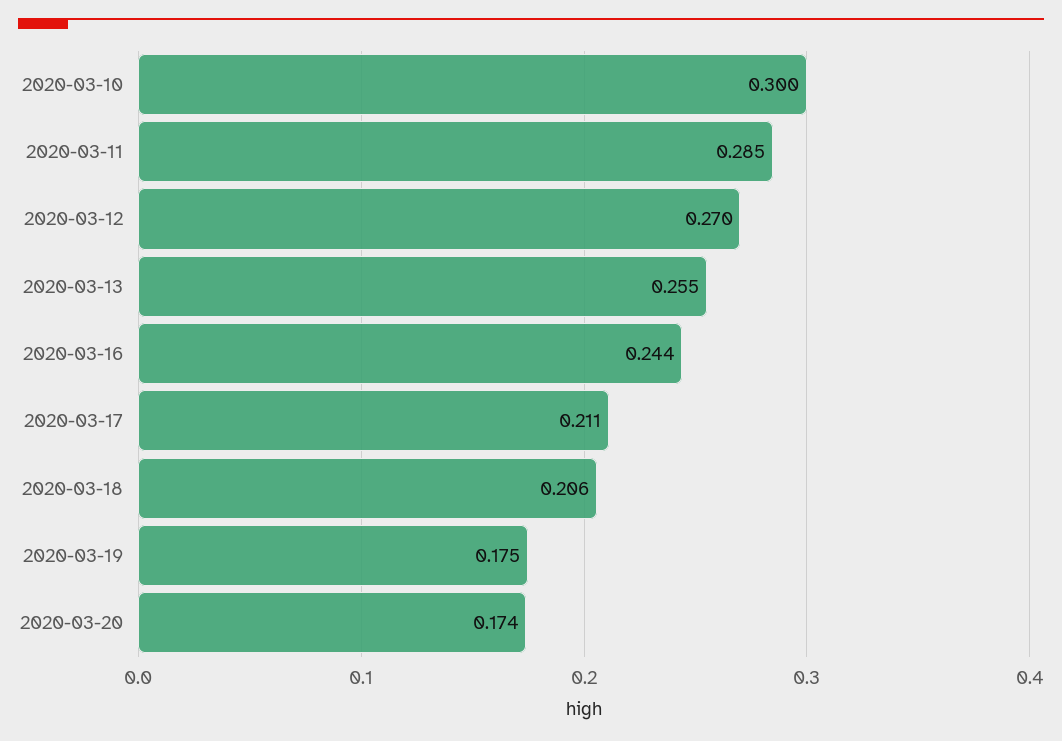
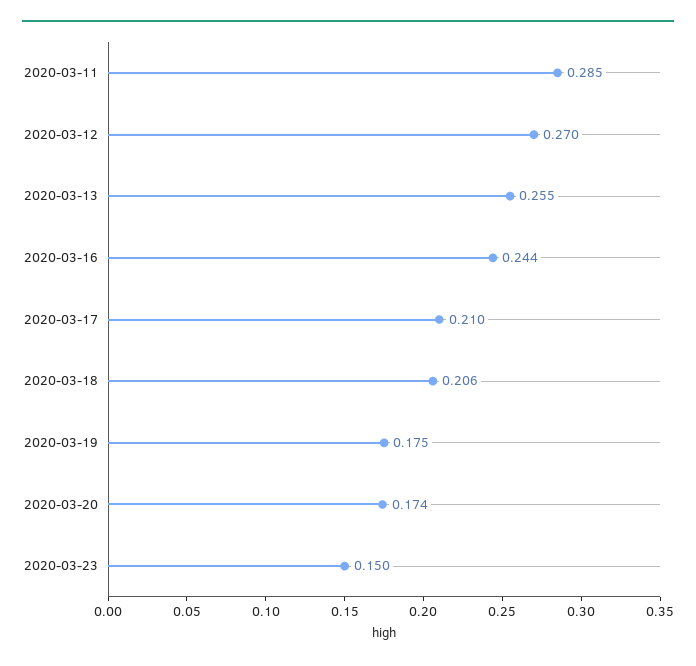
2020-03-10: 0.3 -> none
2020-03-17: 0.211 -> 0.21
2020-03-23: none -> 0.15

